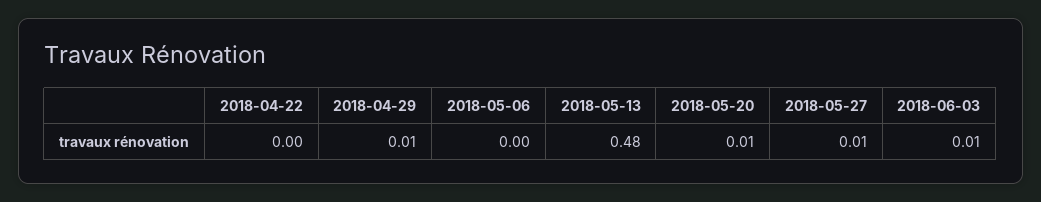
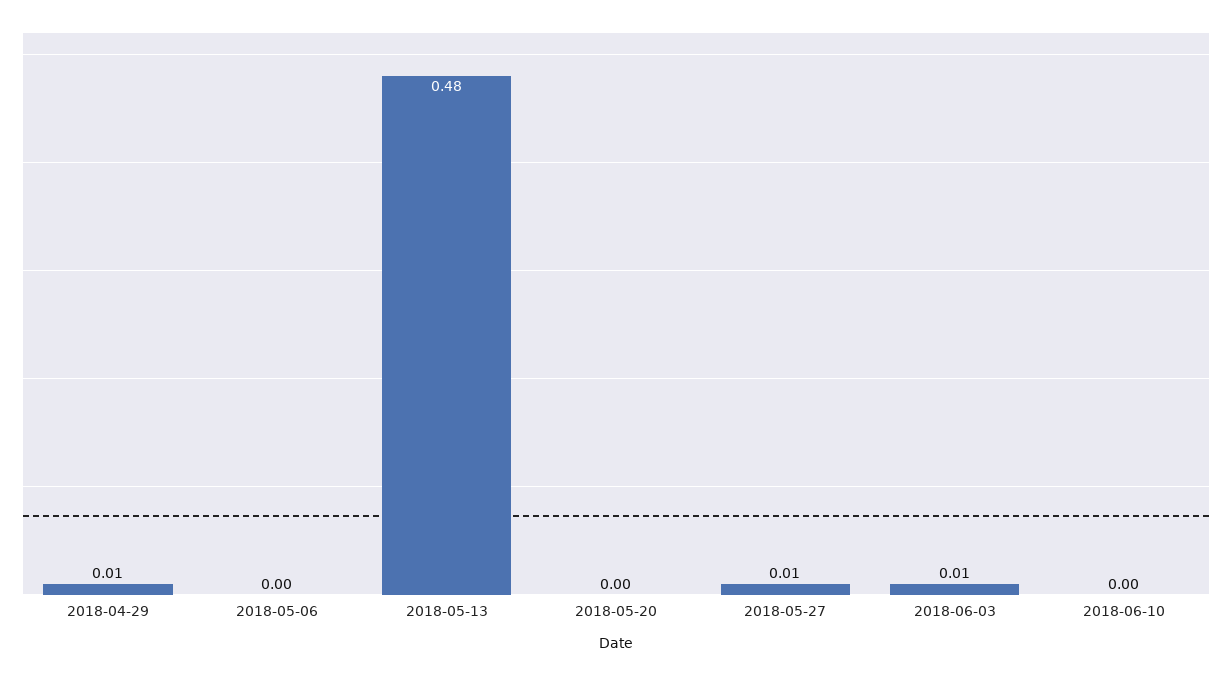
2018-04-22: 0 -> none
2018-05-20: 0.01 -> 0
2018-06-10: none -> 0

